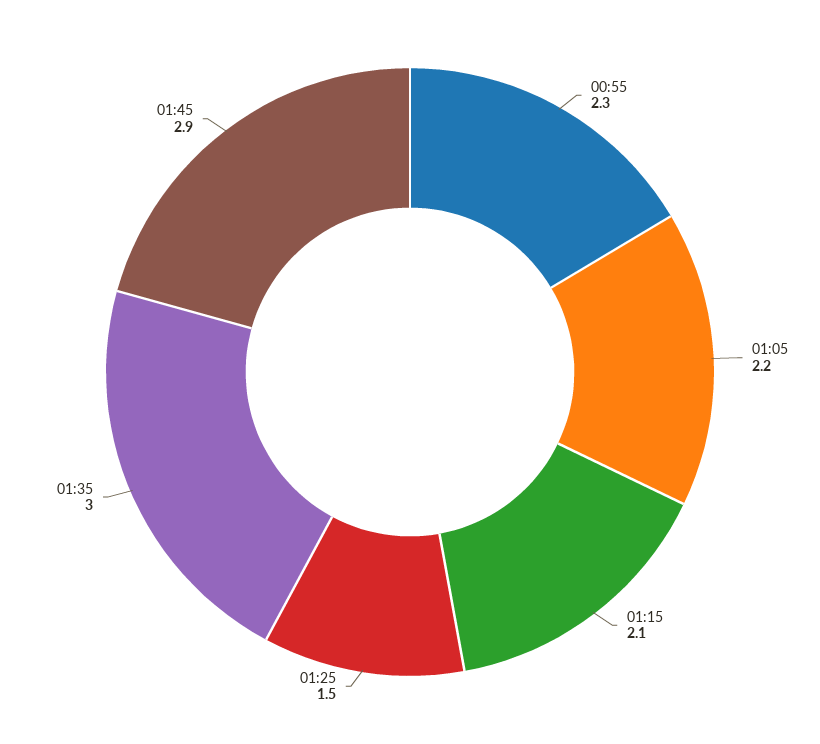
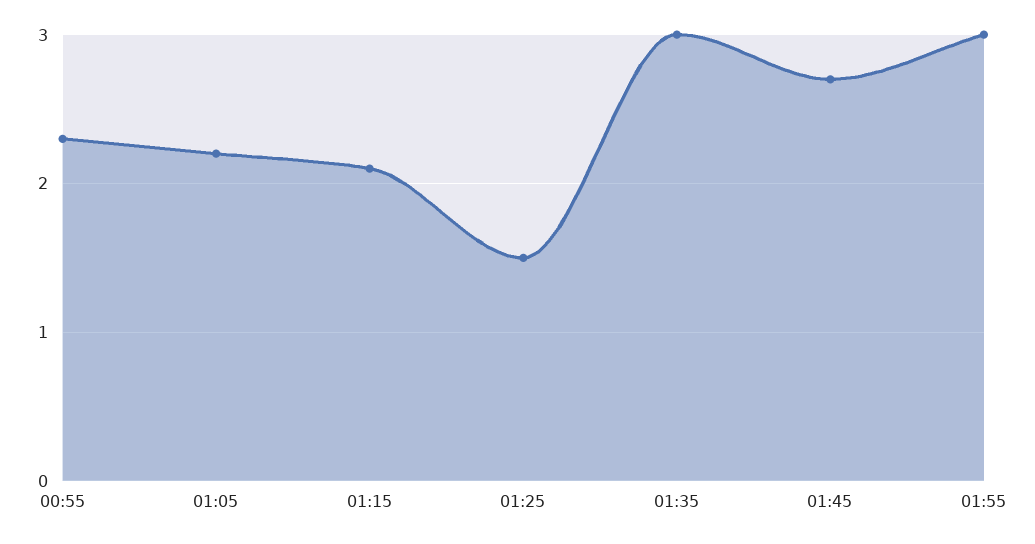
01:45: 2.9 -> 2.7
01:55: none -> 3

